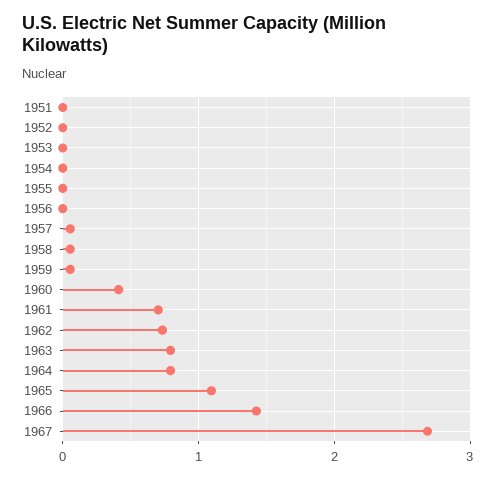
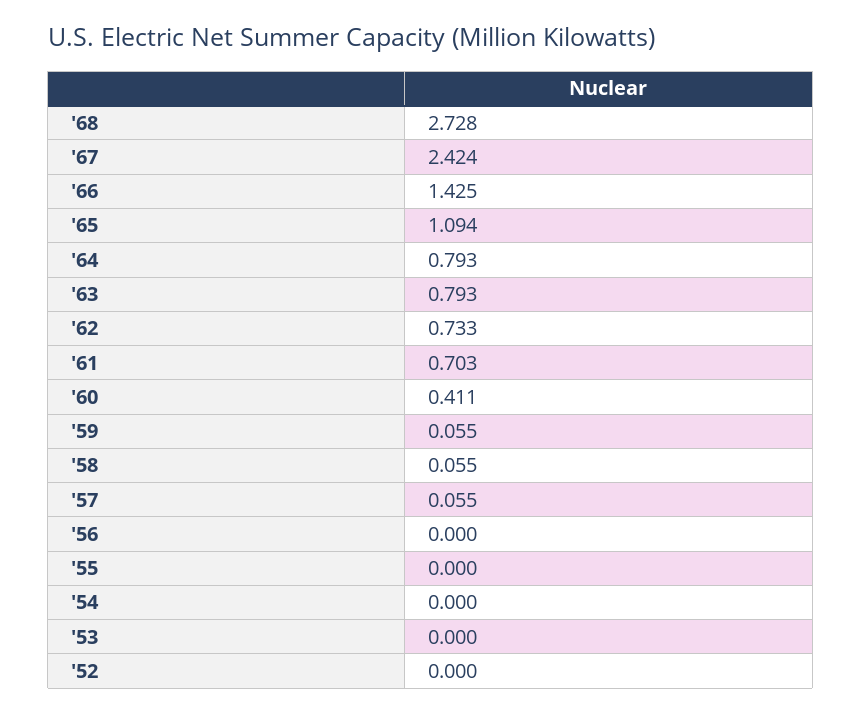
1951: 0 -> none
1967: 2.7 -> 2.424
'68: none -> 2.728

